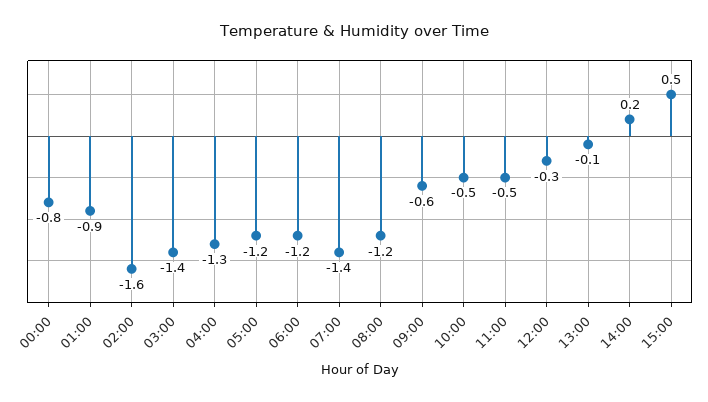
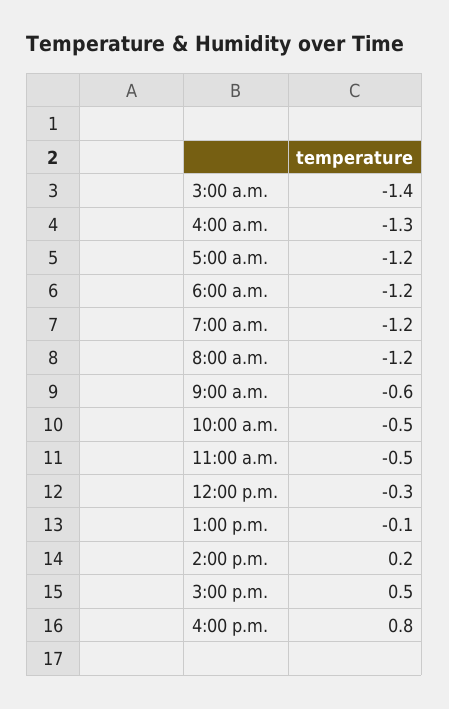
00:00: -0.8 -> none
01:00: -0.9 -> none
02:00: -1.6 -> none
07:00: -1.4 -> -1.2
4:00 p.m.: none -> 0.8

